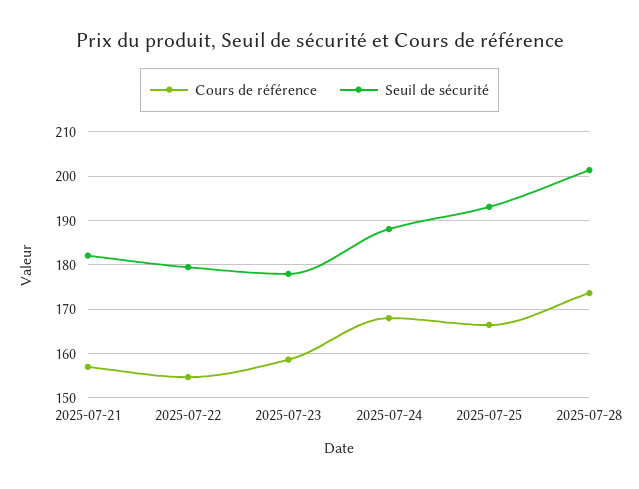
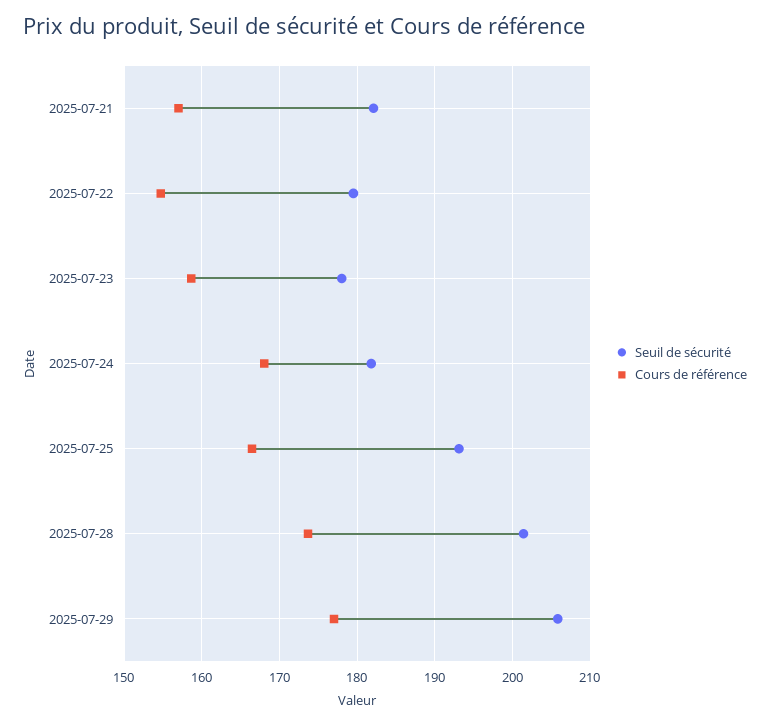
Seuil de sécurité, 2025-07-24: 188 -> 182
Seuil de sécurité, 2025-07-29: none -> 206
Cours de référence, 2025-07-29: none -> 177

